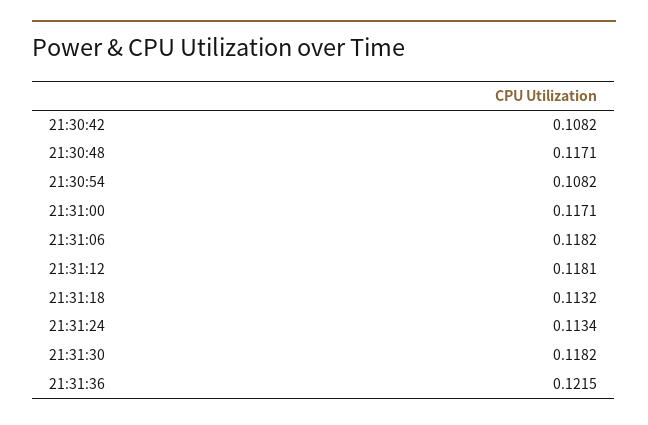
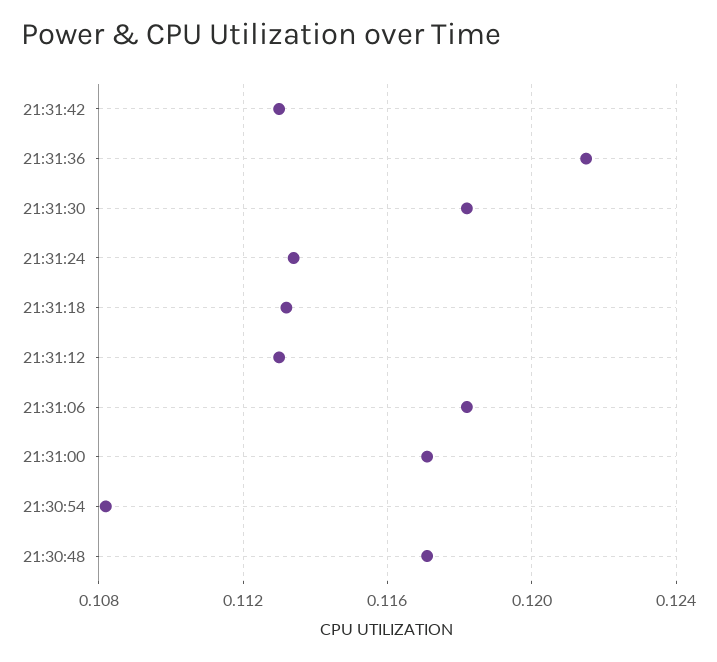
21:30:42: 0.1082 -> none
21:31:12: 0.1181 -> 0.113
21:31:42: none -> 0.113

